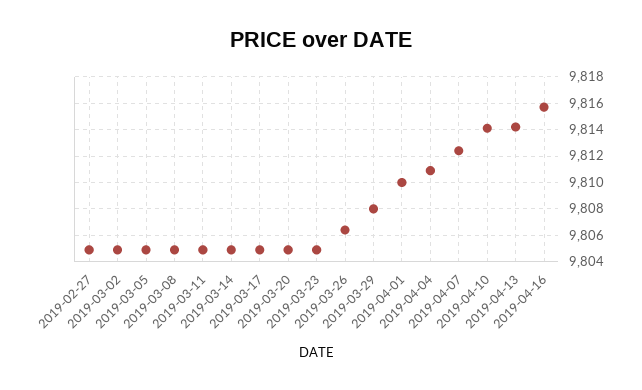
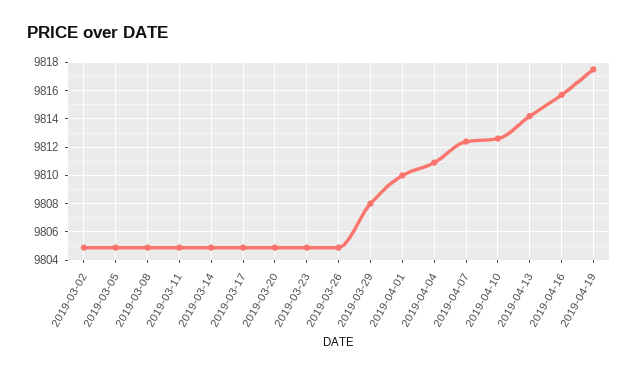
2019-02-27: 9805 -> none
2019-03-26: 9806.5 -> 9805
2019-04-10: 9814 -> 9812.5
2019-04-19: none -> 9817.5

